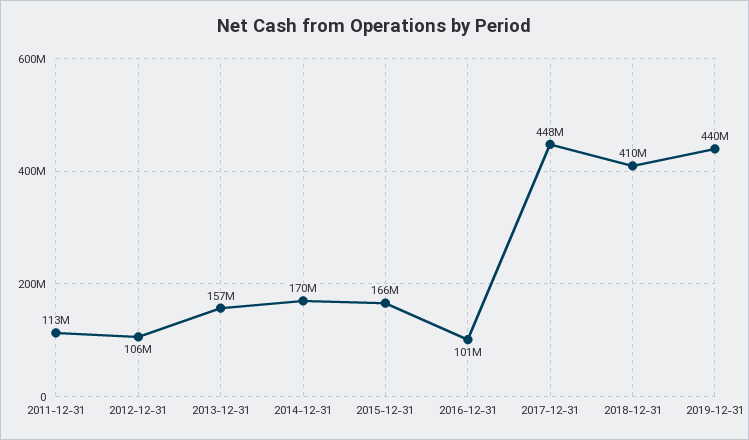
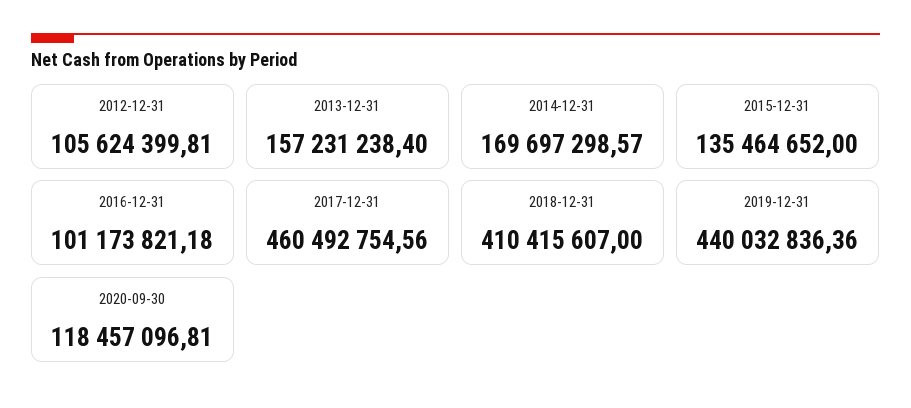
2011-12-31: 113000000 -> none
2015-12-31: 166000000 -> 135464652
2017-12-31: 448000000 -> 460492754.56
2020-09-30: none -> 118457096.81

